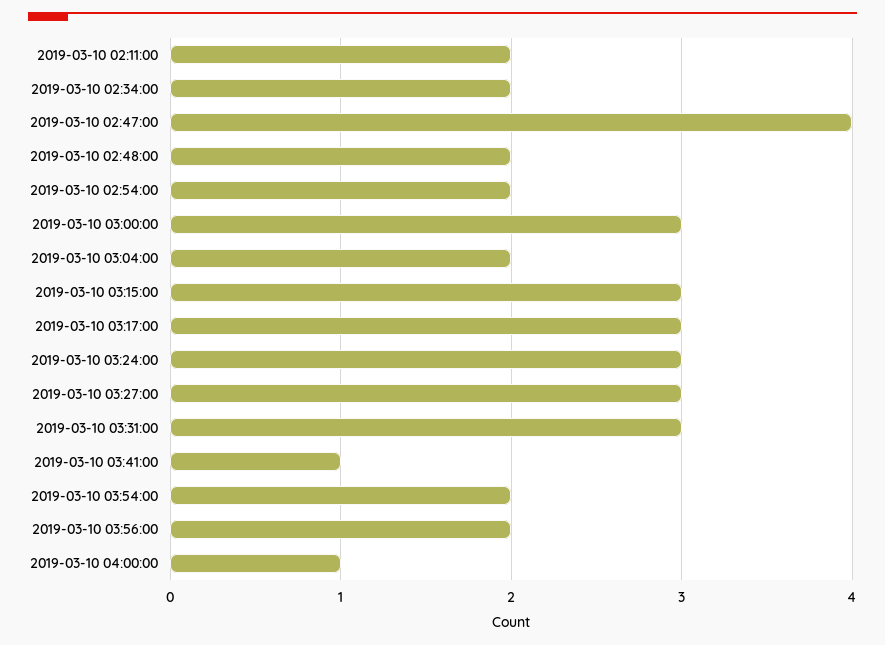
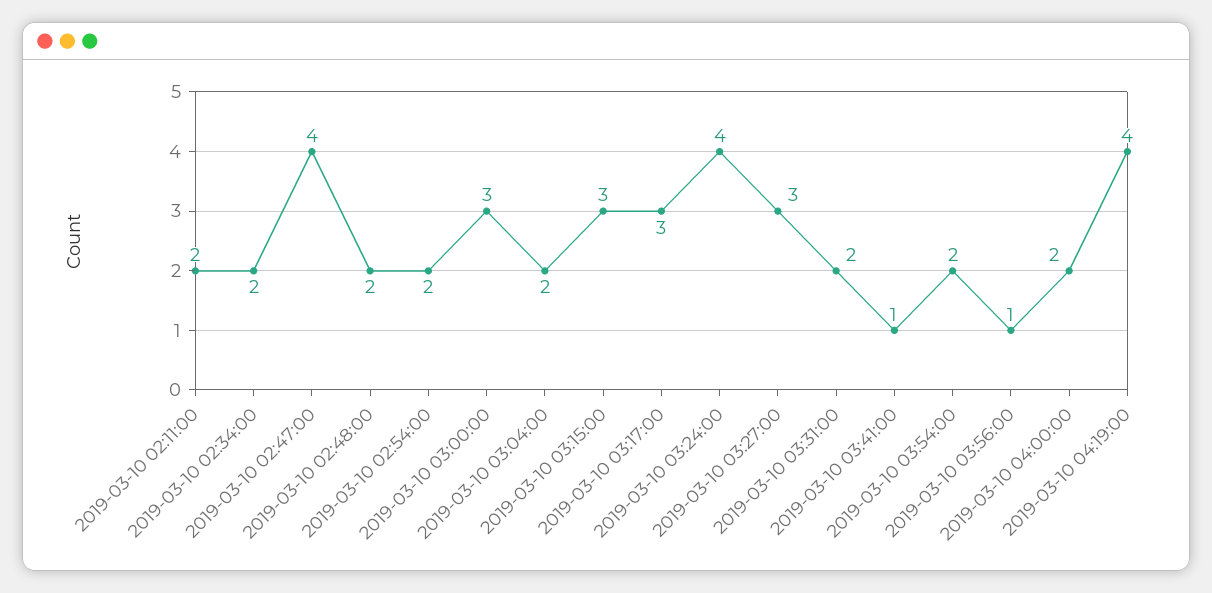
2019-03-10 03:24:00: 3 -> 4
2019-03-10 03:31:00: 3 -> 2
2019-03-10 03:56:00: 2 -> 1
2019-03-10 04:00:00: 1 -> 2
2019-03-10 04:19:00: none -> 4

